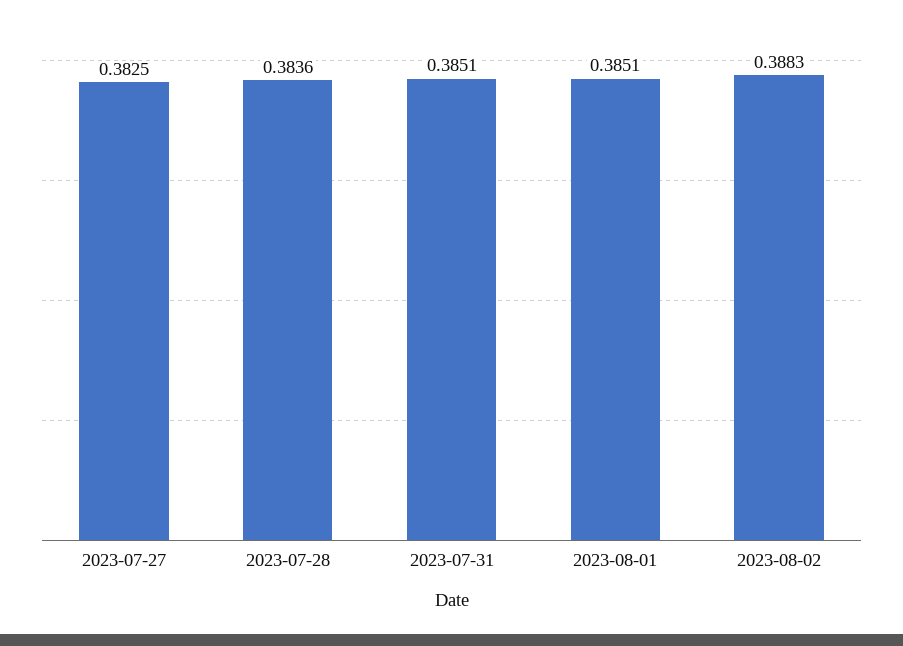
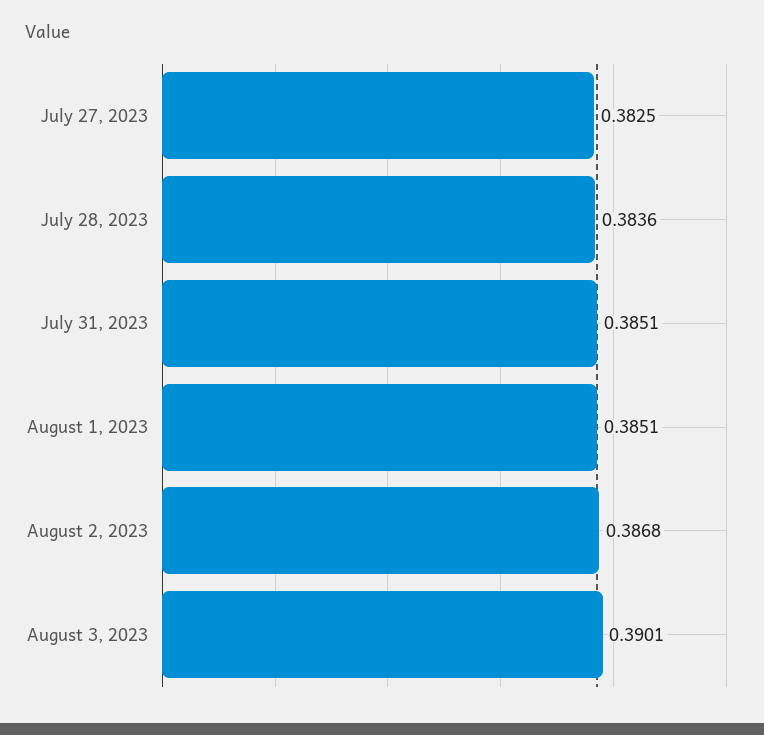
2023-08-02: 0.3883 -> 0.3868
August 3, 2023: none -> 0.3901

